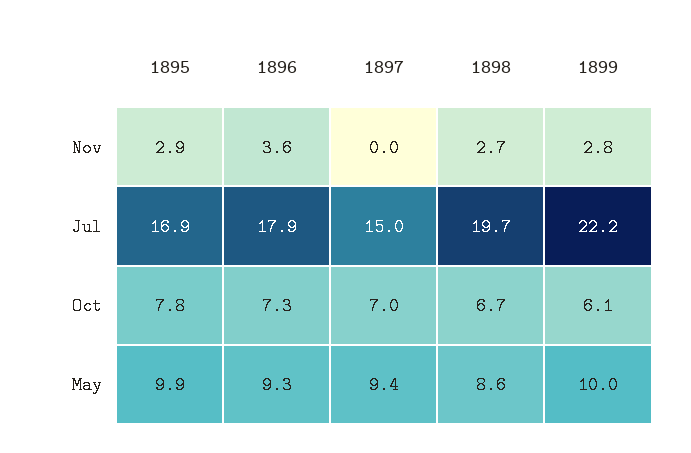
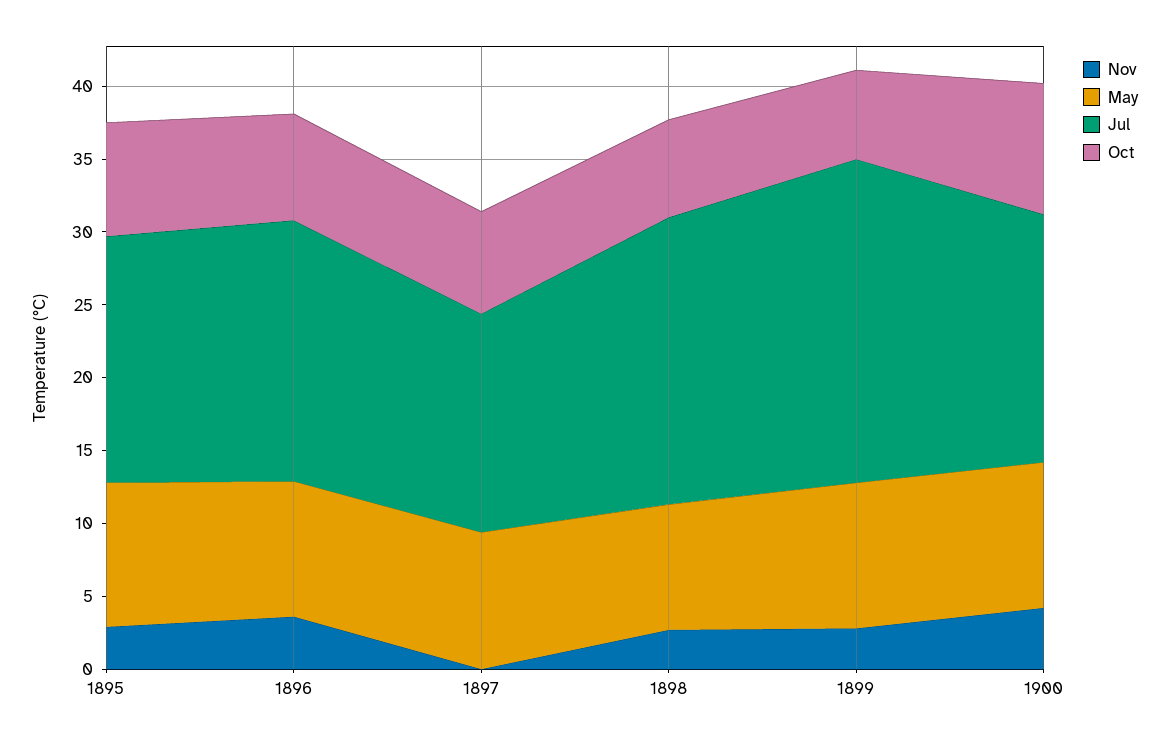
Nov, 1900: none -> 4
May, 1900: none -> 10
Jul, 1900: none -> 17
Oct, 1900: none -> 9

